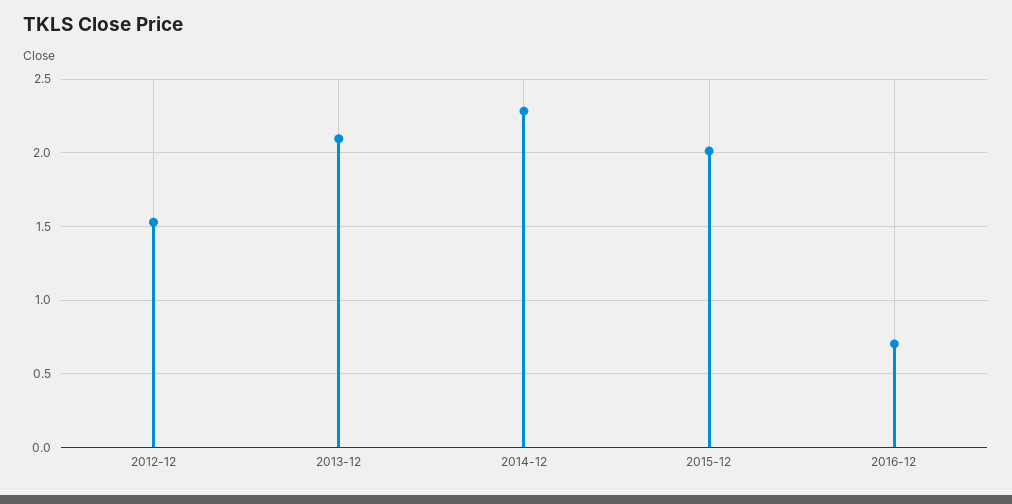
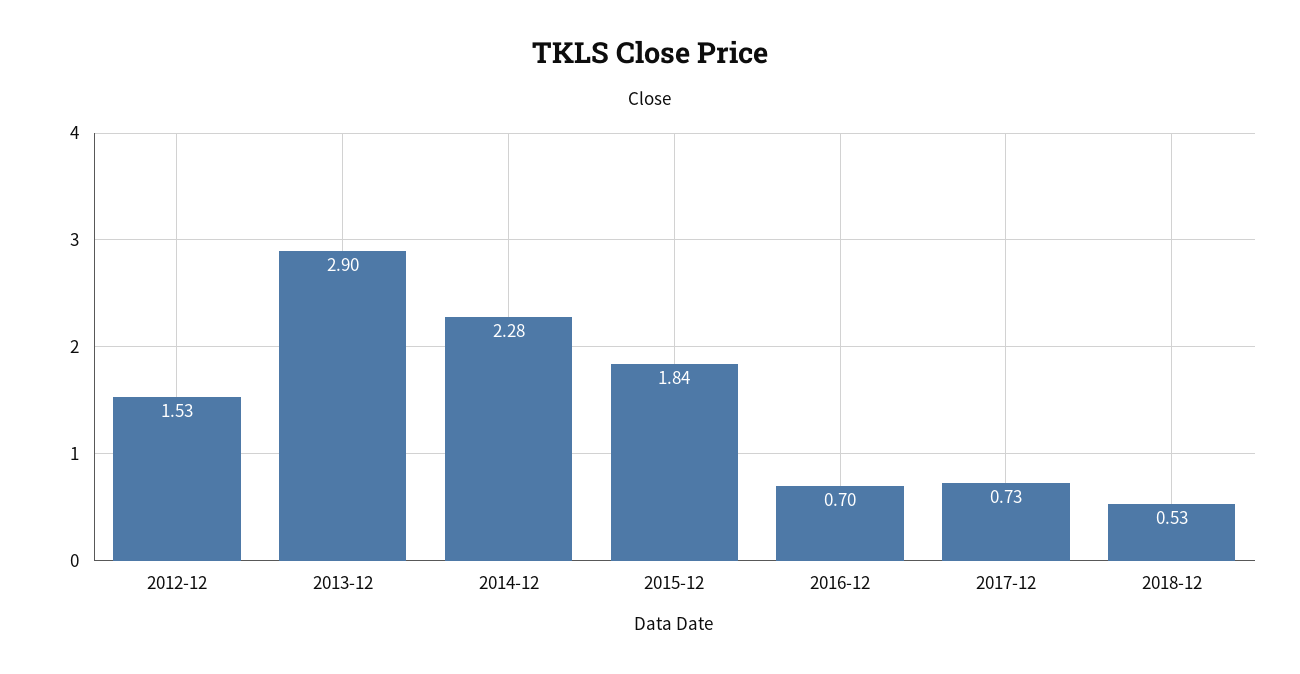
2013-12: 2.1 -> 2.9
2015-12: 2 -> 1.84
2017-12: none -> 0.73
2018-12: none -> 0.53

